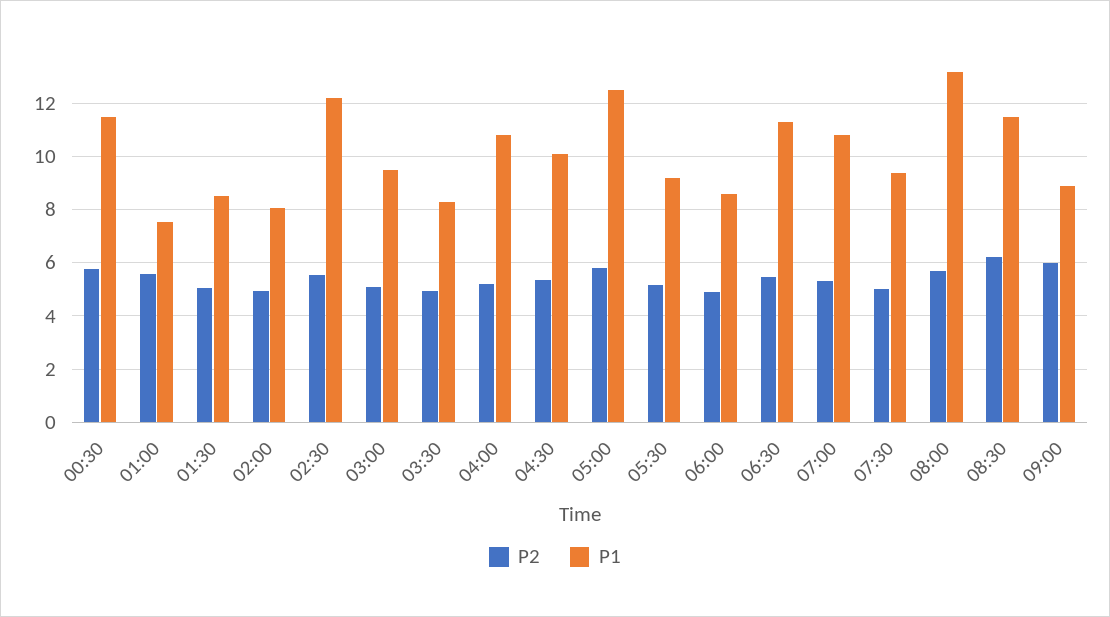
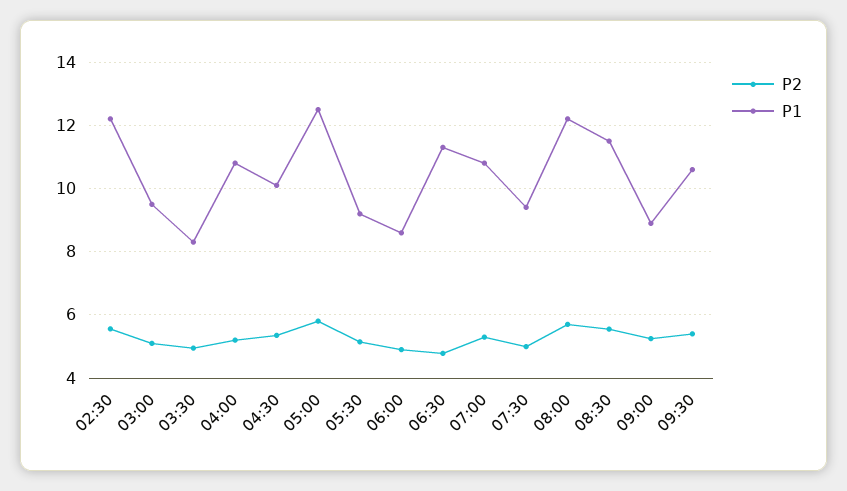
P2, 00:30: 5.75 -> none
P1, 00:30: 11.5 -> none
P2, 01:00: 5.5 -> none
P1, 01:00: 7.5 -> none
P2, 01:30: 5 -> none
P1, 01:30: 8.5 -> none
P2, 02:00: 5 -> none
P1, 02:00: 8 -> none
P2, 06:30: 5.5 -> 4.8
P1, 08:00: 13.25 -> 12.2
P2, 08:30: 6.25 -> 5.6
P2, 09:00: 6 -> 5.2
P2, 09:30: none -> 5.4
P1, 09:30: none -> 10.6

